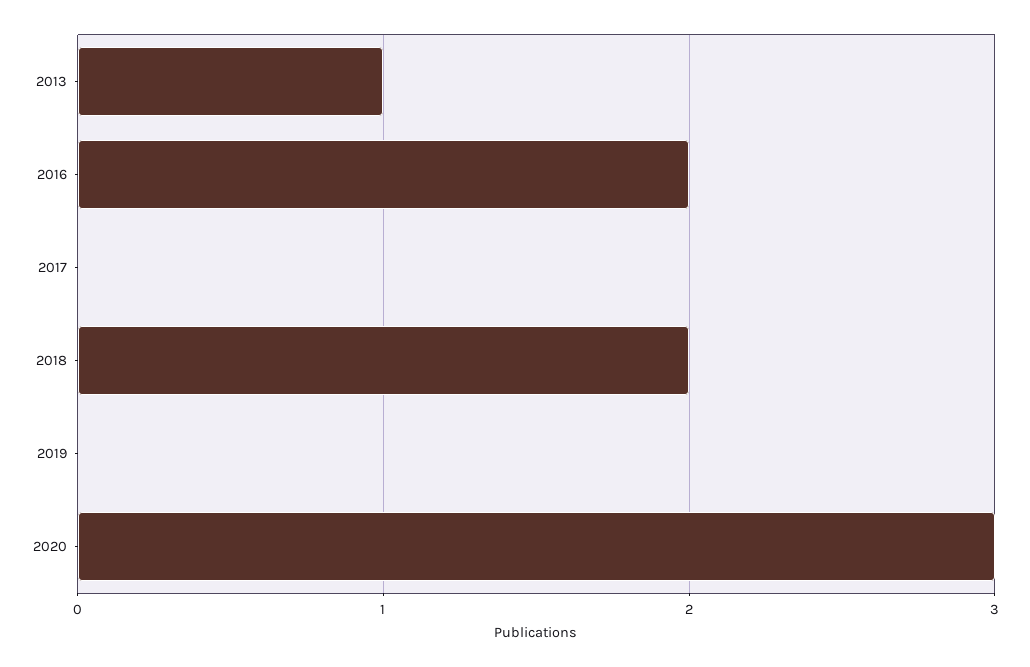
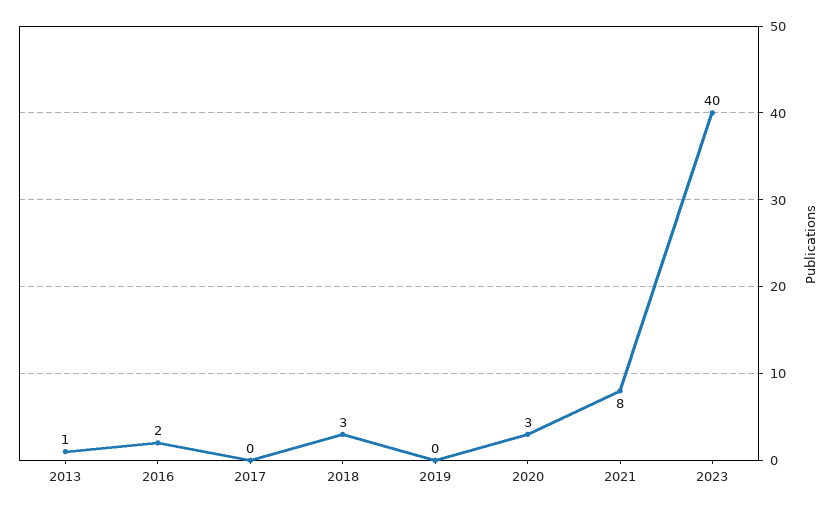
2018: 2 -> 3
2021: none -> 8
2023: none -> 40

